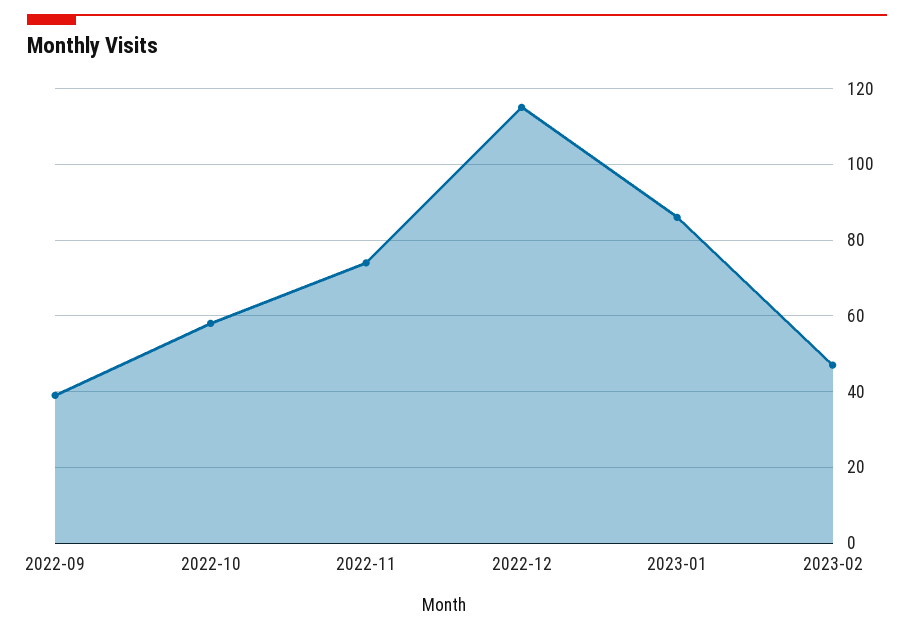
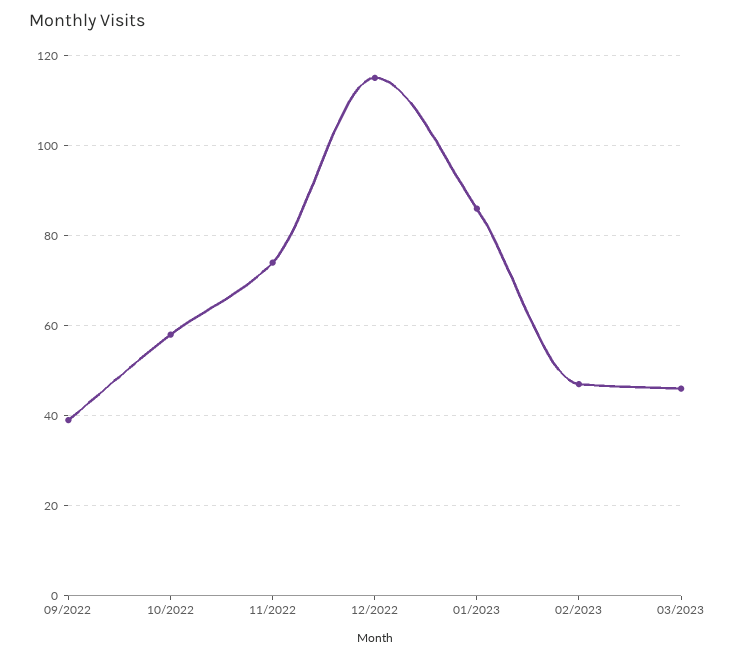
03/2023: none -> 45

